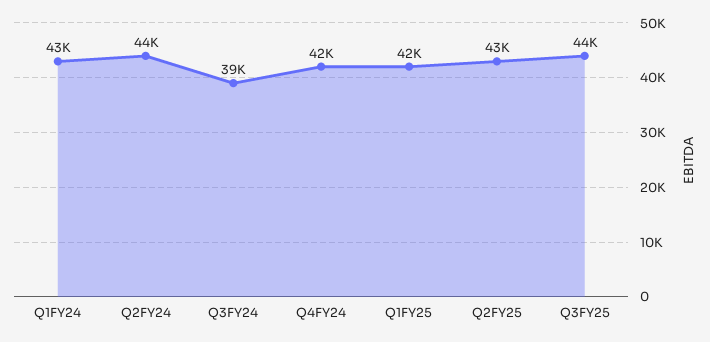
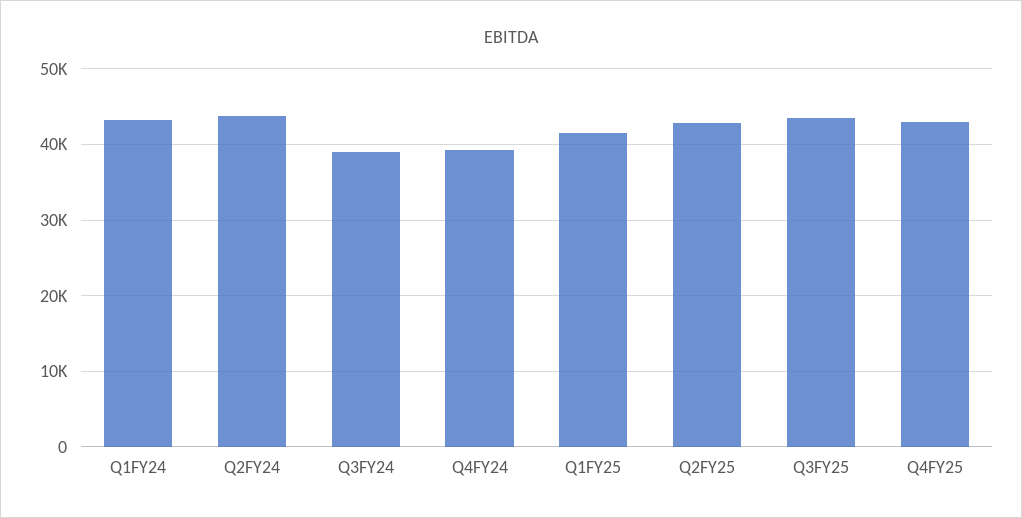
Q4FY24: 42000 -> 39000
Q4FY25: none -> 43000

